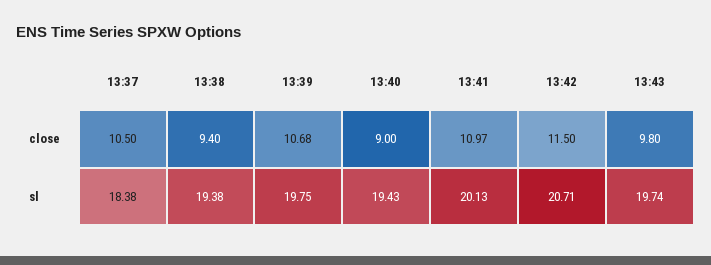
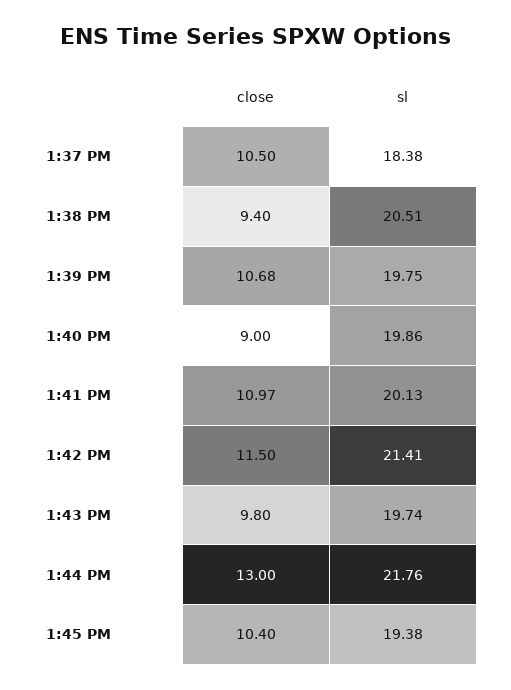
13:38, sl: 19.38 -> 20.51
13:40, sl: 19.43 -> 19.86
13:42, sl: 20.71 -> 21.41
1:44 PM, close: none -> 13
1:44 PM, sl: none -> 21.76
1:45 PM, close: none -> 10.4
1:45 PM, sl: none -> 19.38

